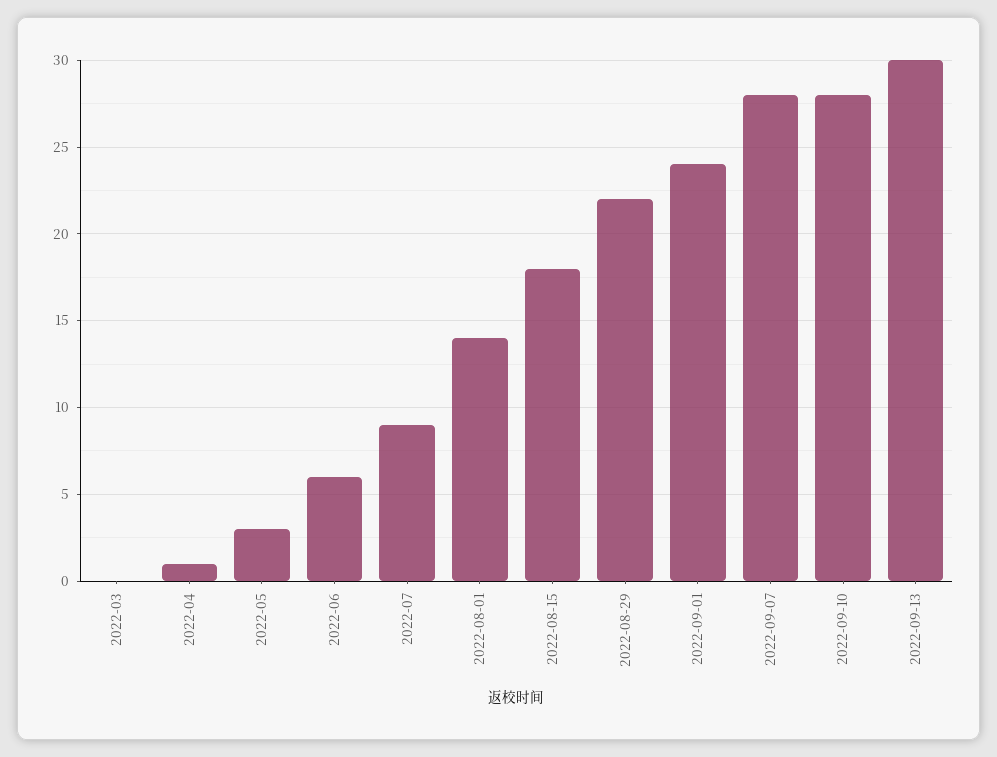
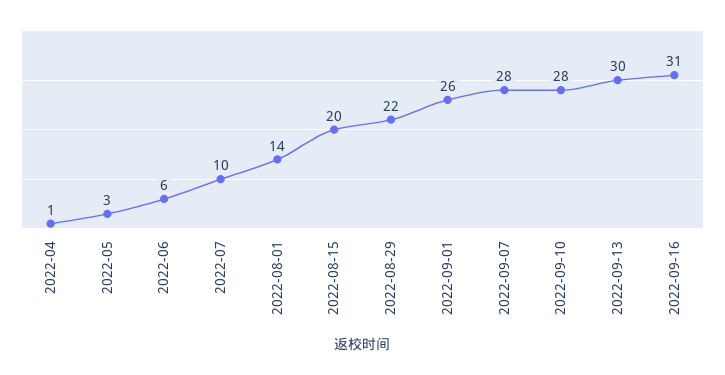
2022-03: 0 -> none
2022-07: 9 -> 10
2022-08-15: 18 -> 20
2022-09-01: 24 -> 26
2022-09-16: none -> 31

